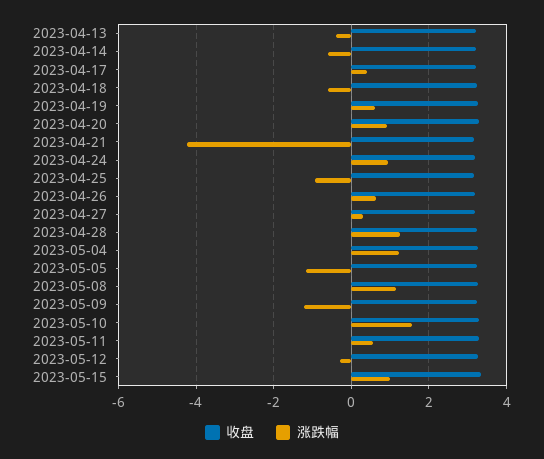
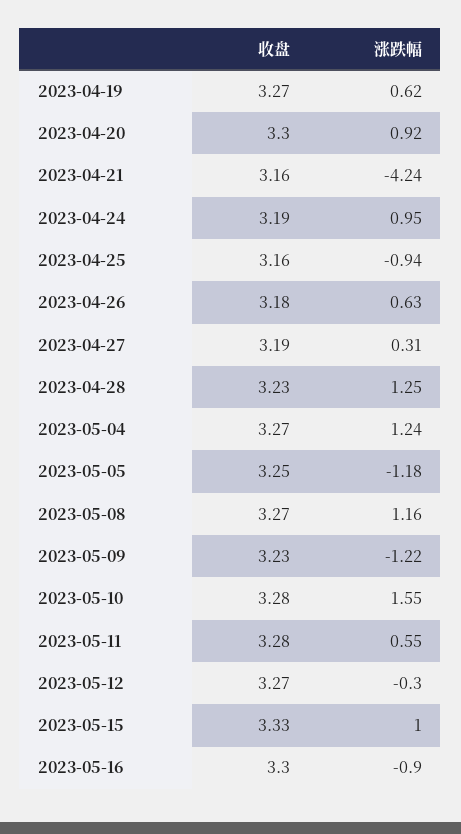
收盘, 2023-04-13: 3.2 -> none
涨跌幅, 2023-04-13: -0.4 -> none
收盘, 2023-04-14: 3.2 -> none
涨跌幅, 2023-04-14: -0.6 -> none
收盘, 2023-04-17: 3.2 -> none
涨跌幅, 2023-04-17: 0.4 -> none
收盘, 2023-04-18: 3.2 -> none
涨跌幅, 2023-04-18: -0.6 -> none
收盘, 2023-05-16: none -> 3.3
涨跌幅, 2023-05-16: none -> -0.9

